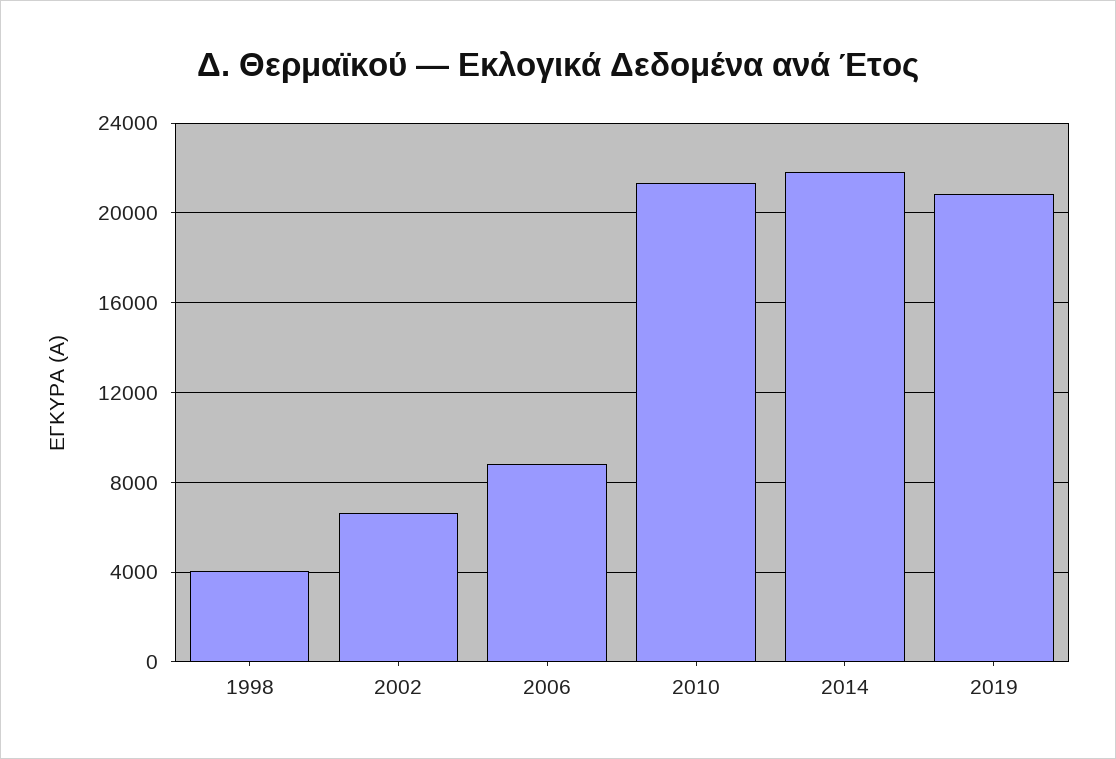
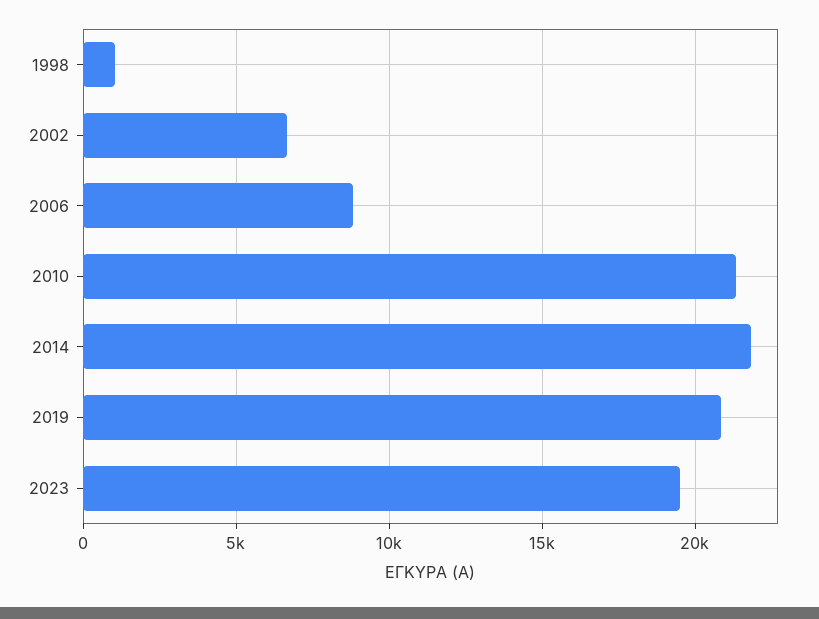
1998: 4000 -> 1000
2023: none -> 19500

